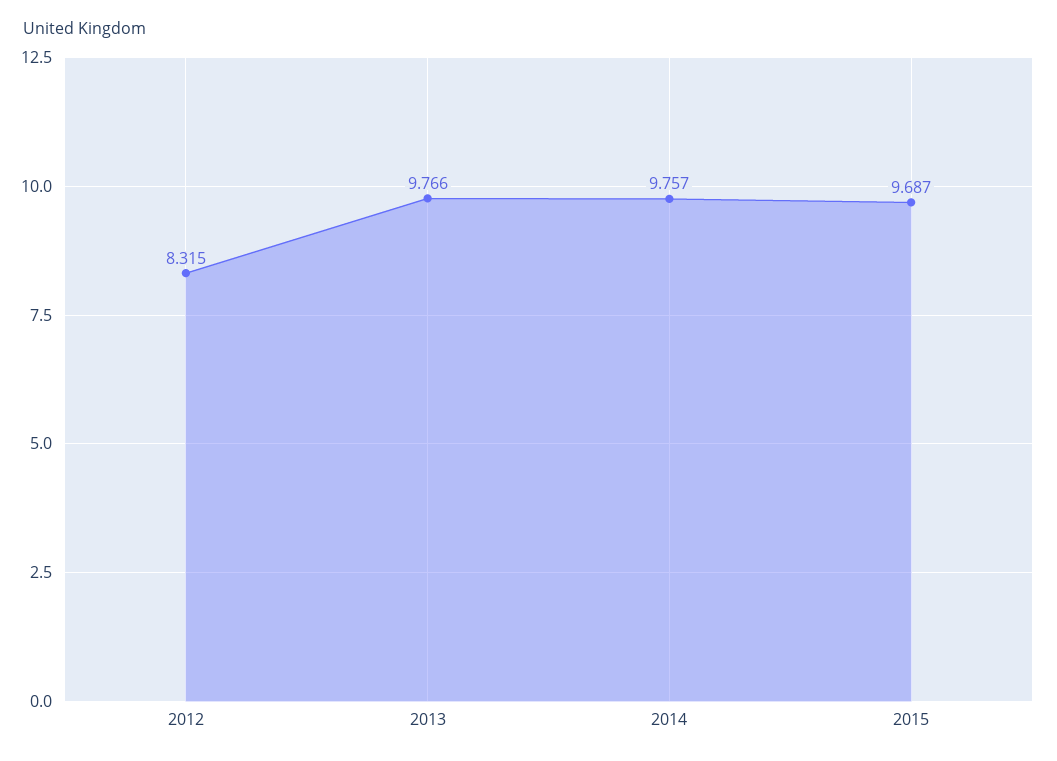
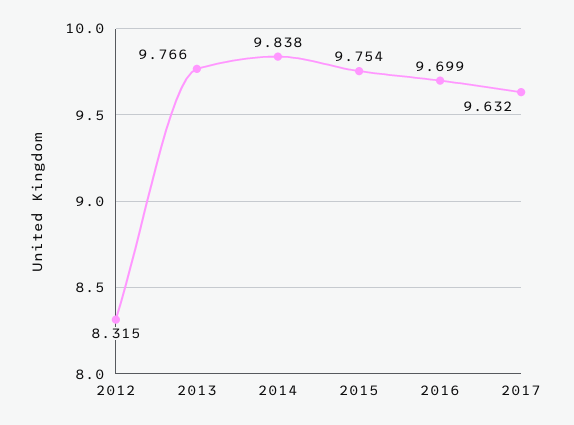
2014: 9.757 -> 9.838
2015: 9.687 -> 9.754
2016: none -> 9.699
2017: none -> 9.632

